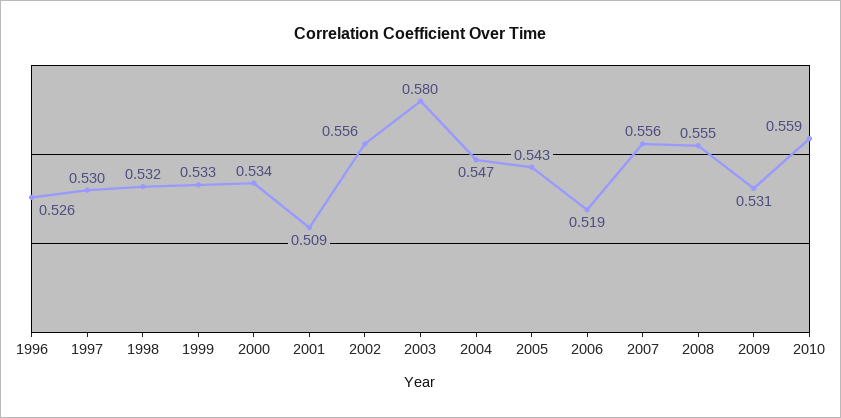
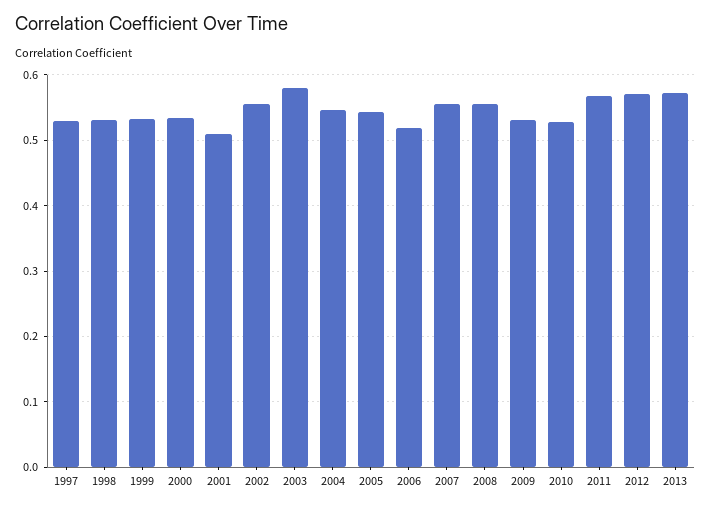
1996: 0.526 -> none
2010: 0.559 -> 0.53
2011: none -> 0.57
2012: none -> 0.57
2013: none -> 0.57

